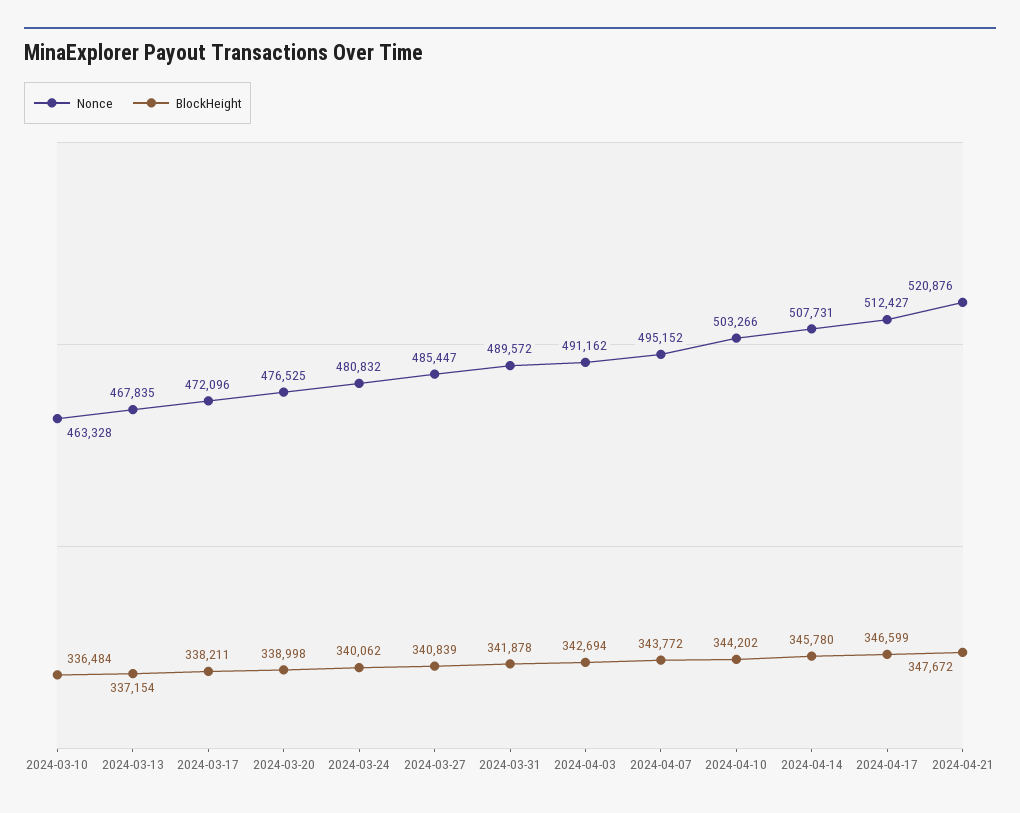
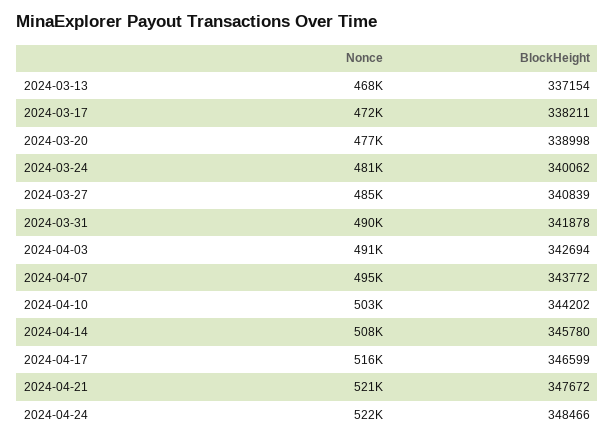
Nonce, 2024-03-10: 463328 -> none
BlockHeight, 2024-03-10: 336484 -> none
Nonce, 2024-04-17: 512427 -> 516000
Nonce, 2024-04-24: none -> 522000
BlockHeight, 2024-04-24: none -> 348466

